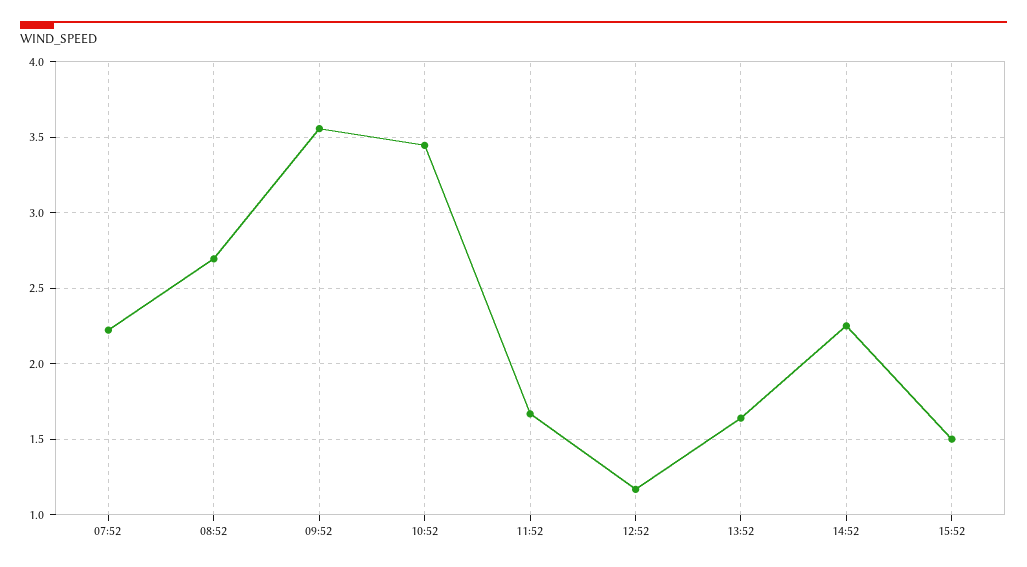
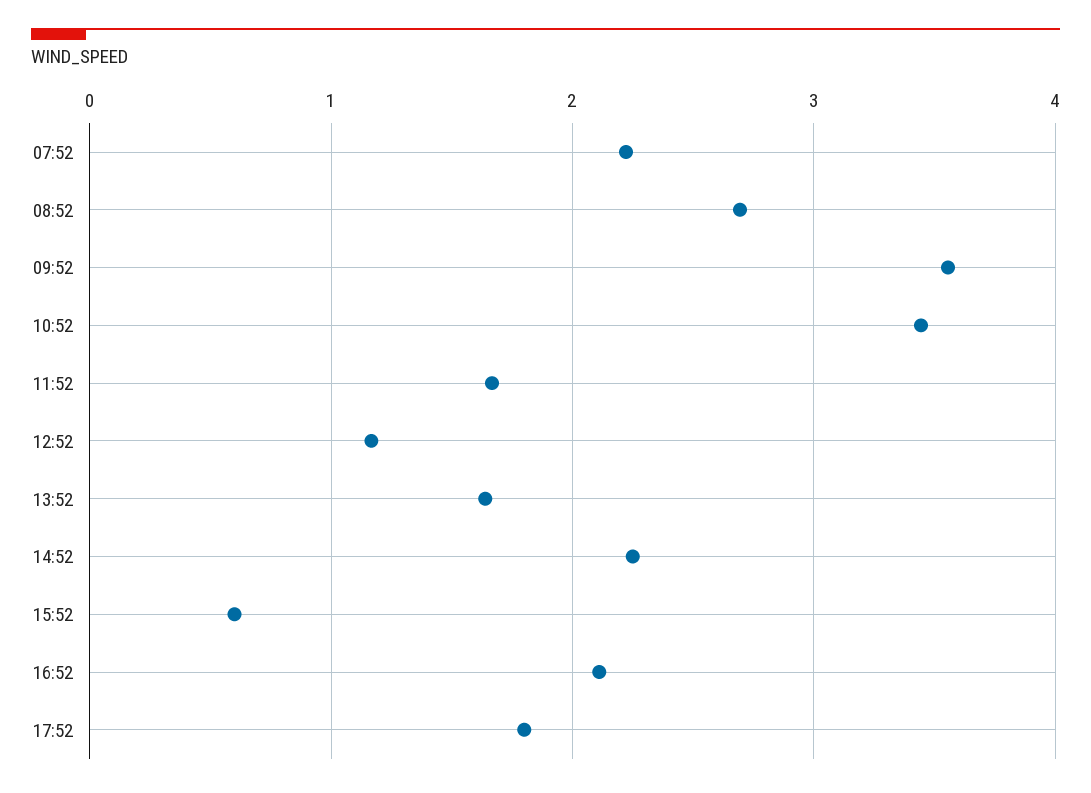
15:52: 1.5 -> 0.6
16:52: none -> 2.1
17:52: none -> 1.8

